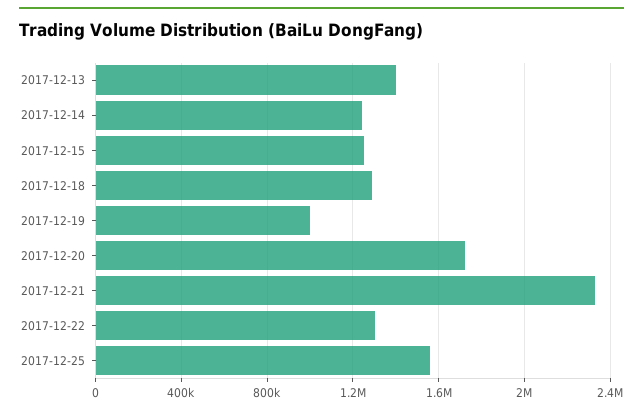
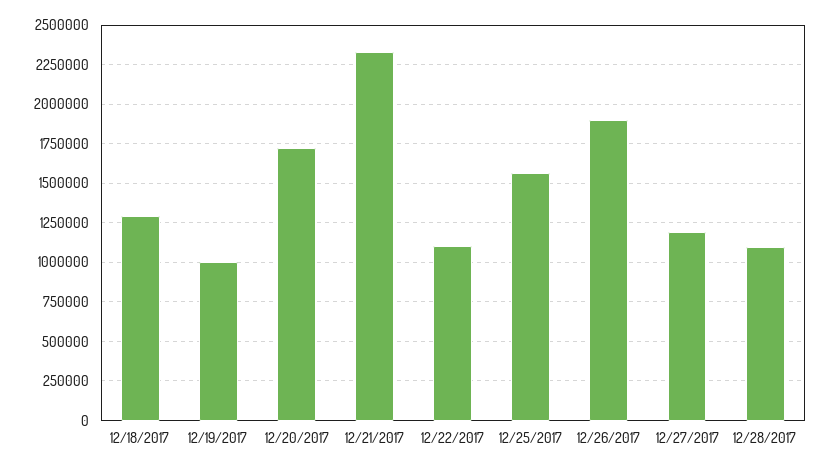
2017-12-13: 1400000 -> none
2017-12-14: 1250000 -> none
2017-12-15: 1250000 -> none
2017-12-22: 1300000 -> 1100000
12/26/2017: none -> 1900000
12/27/2017: none -> 1200000
12/28/2017: none -> 1100000

